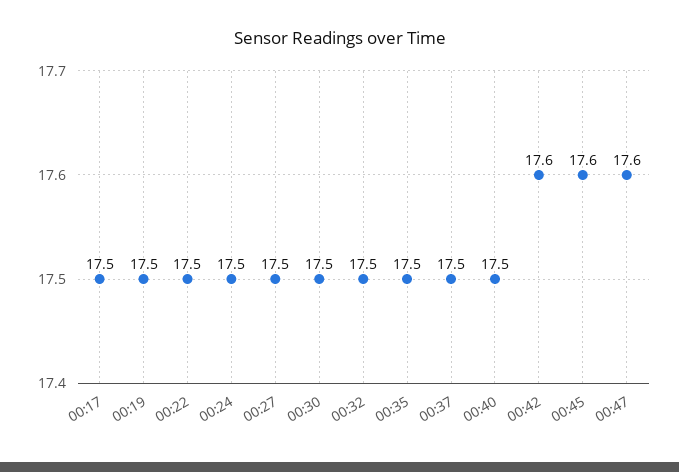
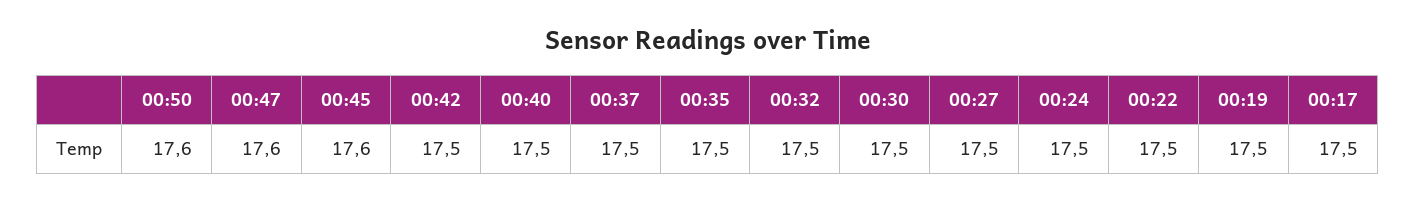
00:42: 17.6 -> 17.5
00:50: none -> 17.6

